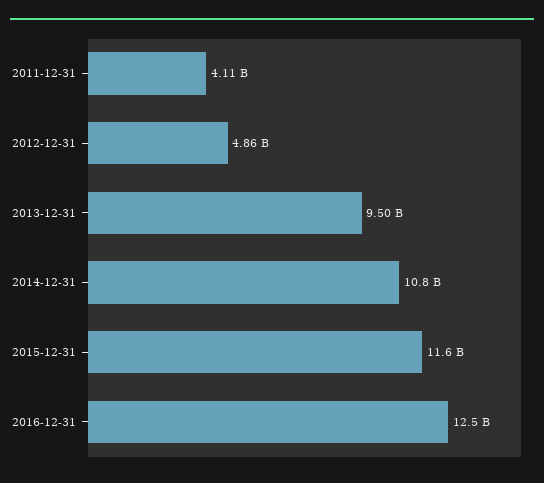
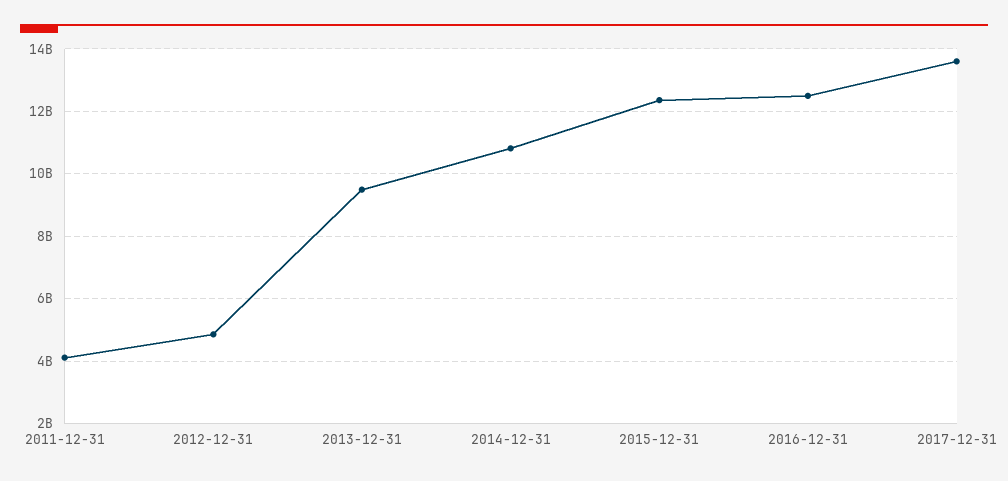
2015-12-31: 11600000000 -> 12400000000
2017-12-31: none -> 13600000000

